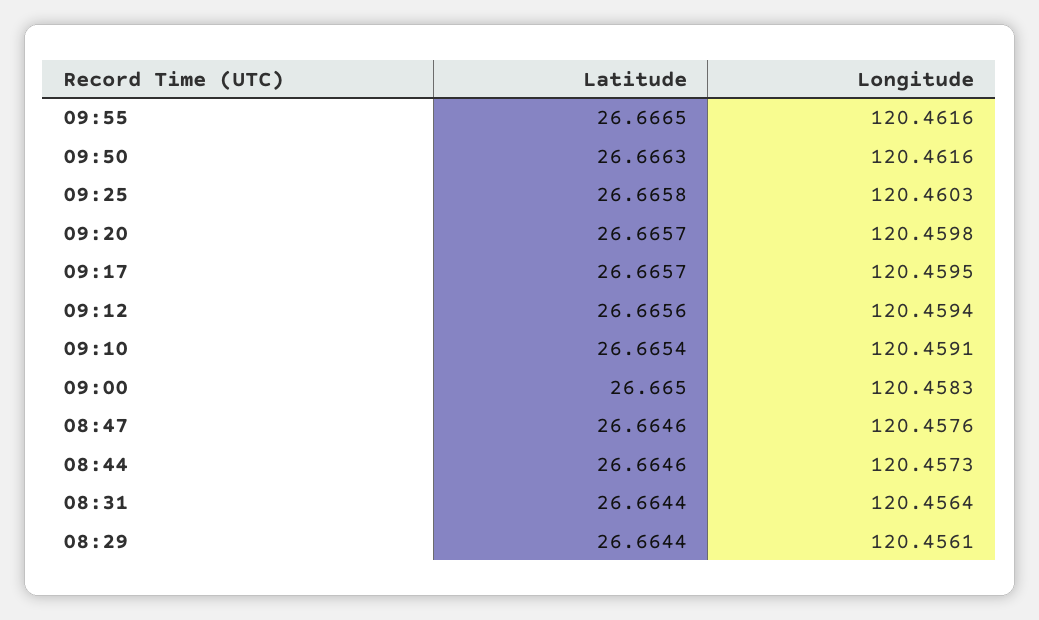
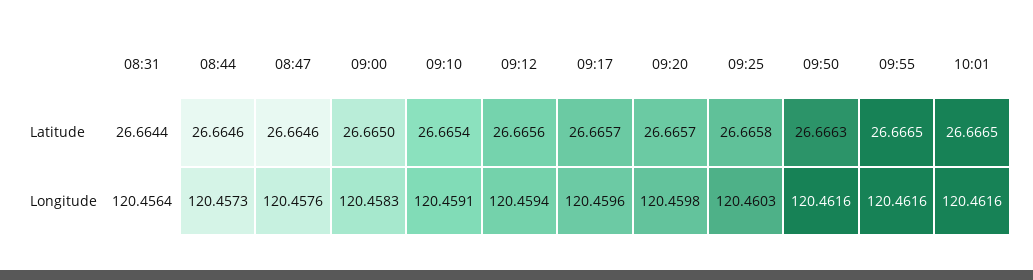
Longitude, 09:17: 120.4595 -> 120.4596
Latitude, 08:29: 26.6644 -> none
Longitude, 08:29: 120.4561 -> none
Latitude, 10:01: none -> 26.6665
Longitude, 10:01: none -> 120.4616

